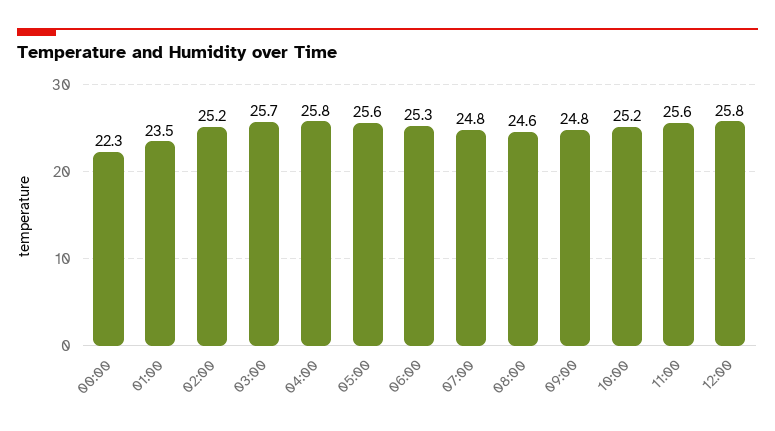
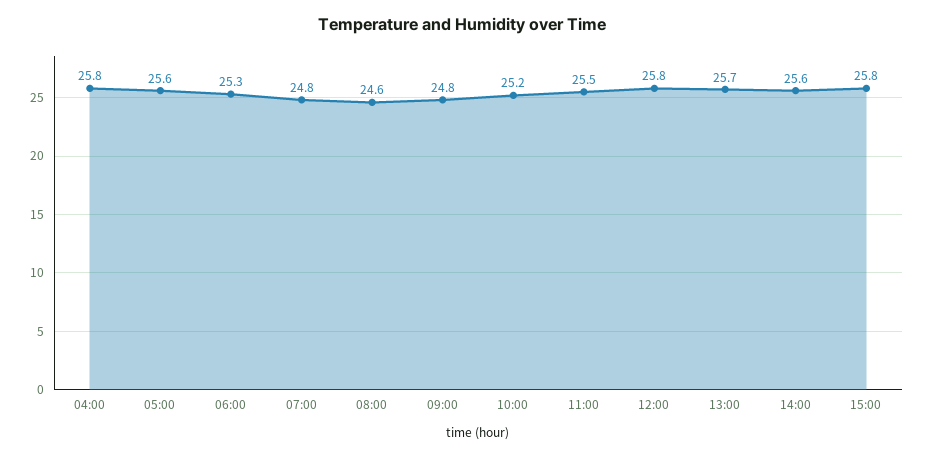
00:00: 22.3 -> none
01:00: 23.5 -> none
02:00: 25.2 -> none
03:00: 25.7 -> none
11:00: 25.6 -> 25.5
13:00: none -> 25.7
14:00: none -> 25.6
15:00: none -> 25.8

